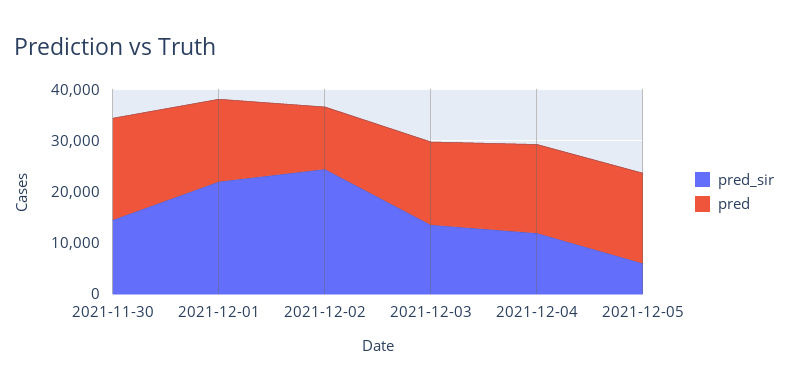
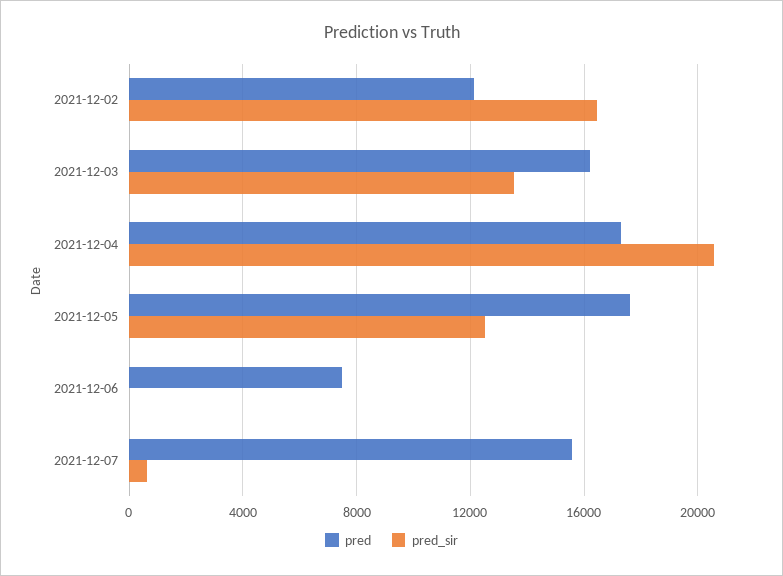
pred_sir, 2021-11-30: 14000 -> none
pred, 2021-11-30: 20000 -> none
pred_sir, 2021-12-01: 22000 -> none
pred, 2021-12-01: 16000 -> none
pred_sir, 2021-12-02: 24000 -> 16500
pred_sir, 2021-12-04: 12000 -> 20500
pred_sir, 2021-12-05: 6000 -> 12500
pred, 2021-12-06: none -> 7500
pred_sir, 2021-12-06: none -> 0
pred, 2021-12-07: none -> 15500
pred_sir, 2021-12-07: none -> 500

